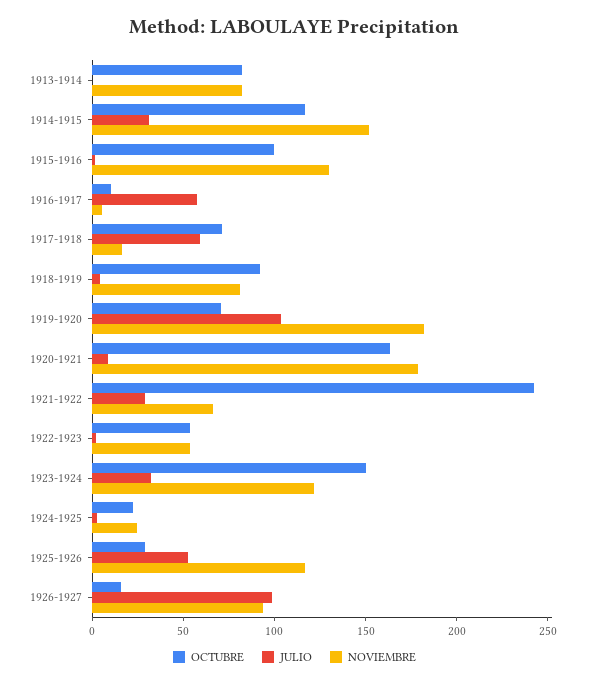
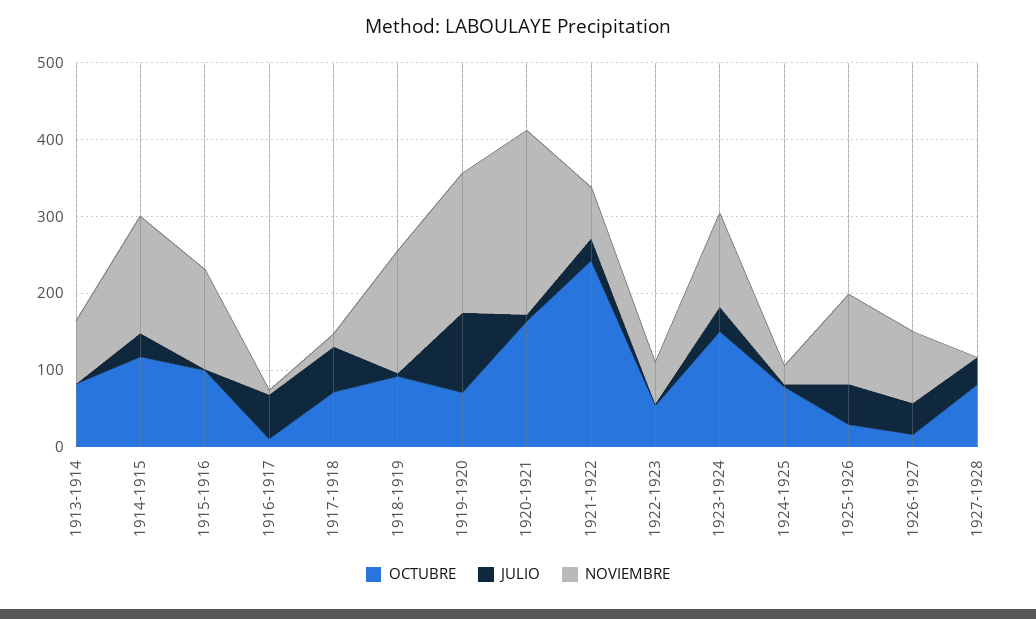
NOVIEMBRE, 1918-1919: 80 -> 160
NOVIEMBRE, 1920-1921: 180 -> 240
OCTUBRE, 1924-1925: 20 -> 80
JULIO, 1926-1927: 100 -> 40
OCTUBRE, 1927-1928: none -> 80
JULIO, 1927-1928: none -> 40
NOVIEMBRE, 1927-1928: none -> 0

